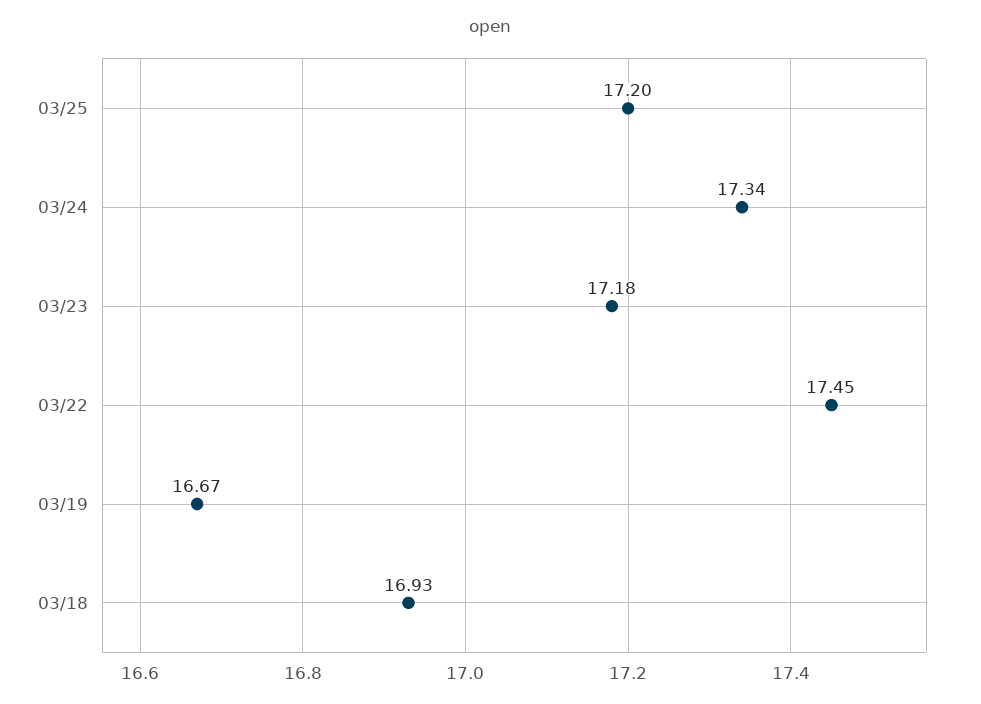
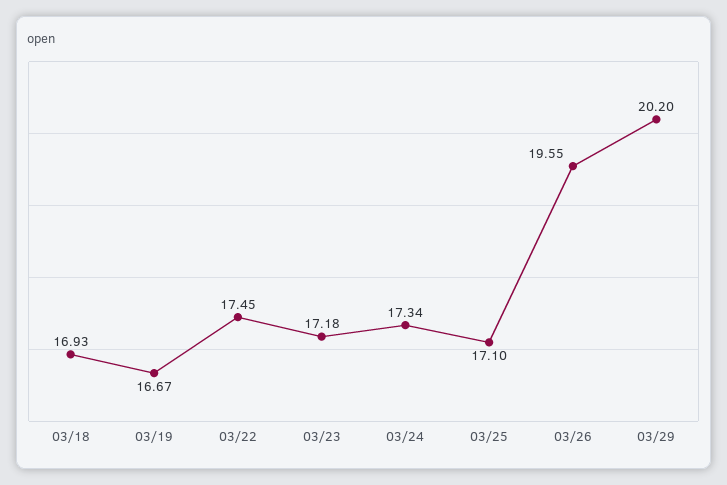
03/25: 17.2 -> 17.1
03/26: none -> 19.55
03/29: none -> 20.2

